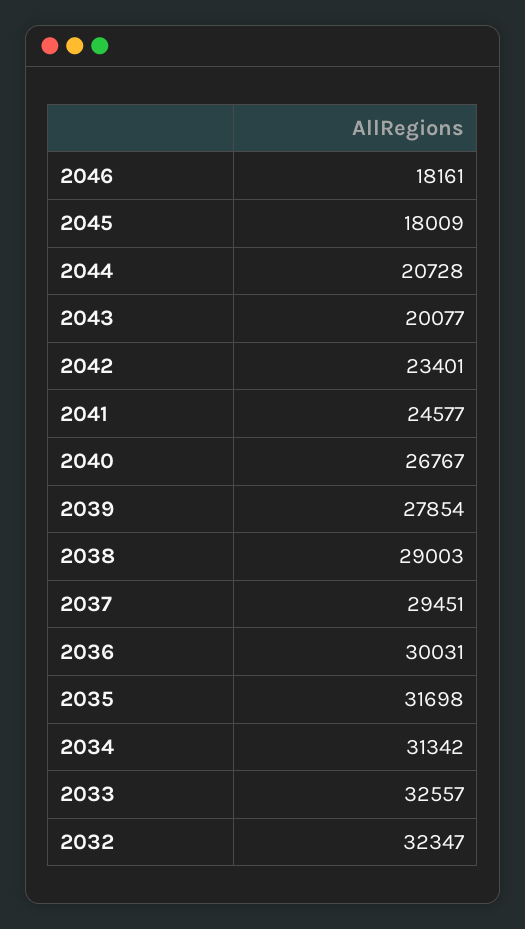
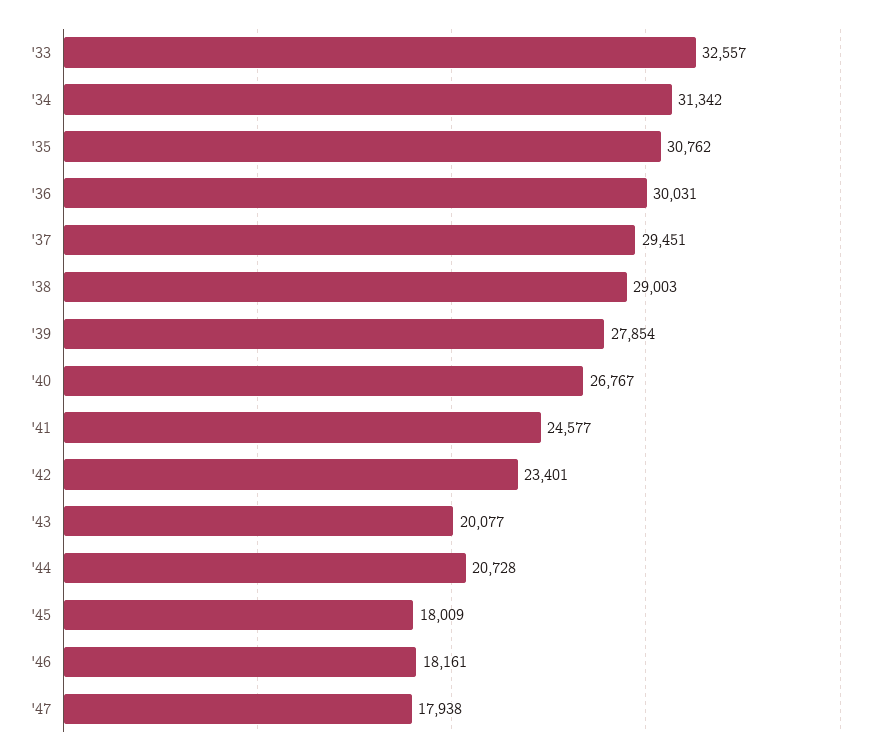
2035: 31698 -> 30762
2032: 32347 -> none
'47: none -> 17938

